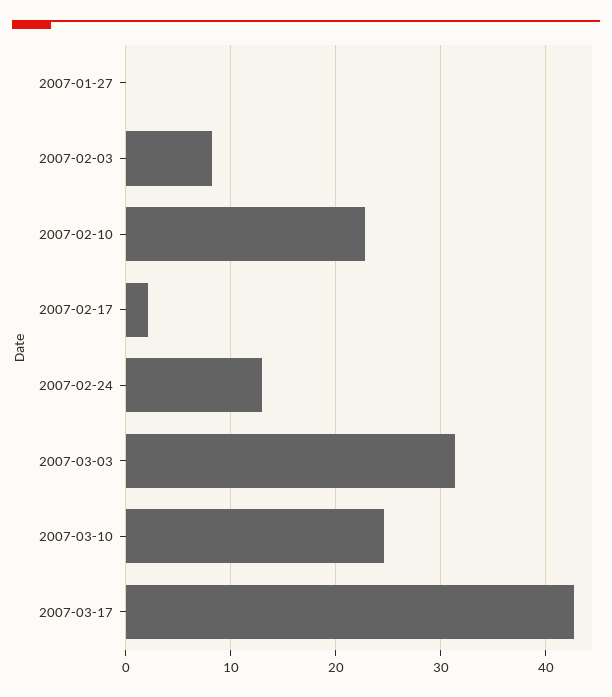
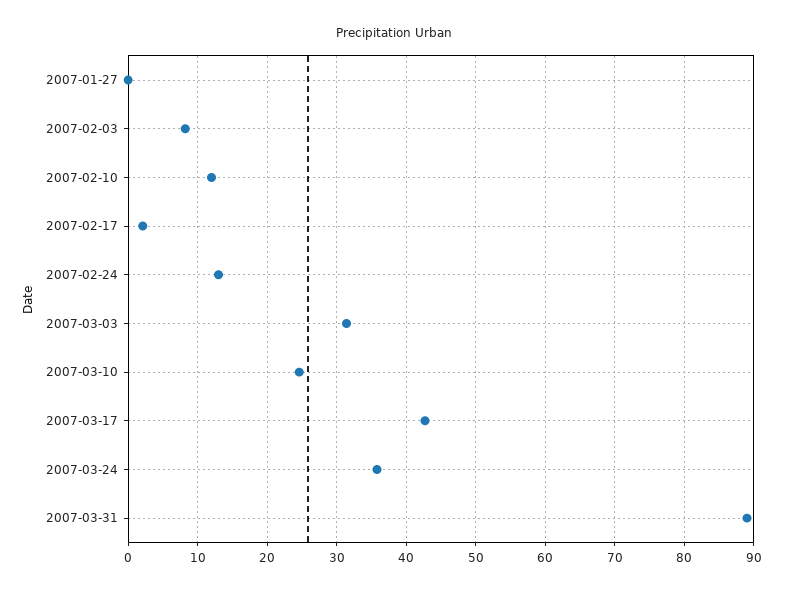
2007-02-10: 23 -> 12
2007-03-24: none -> 36
2007-03-31: none -> 89

